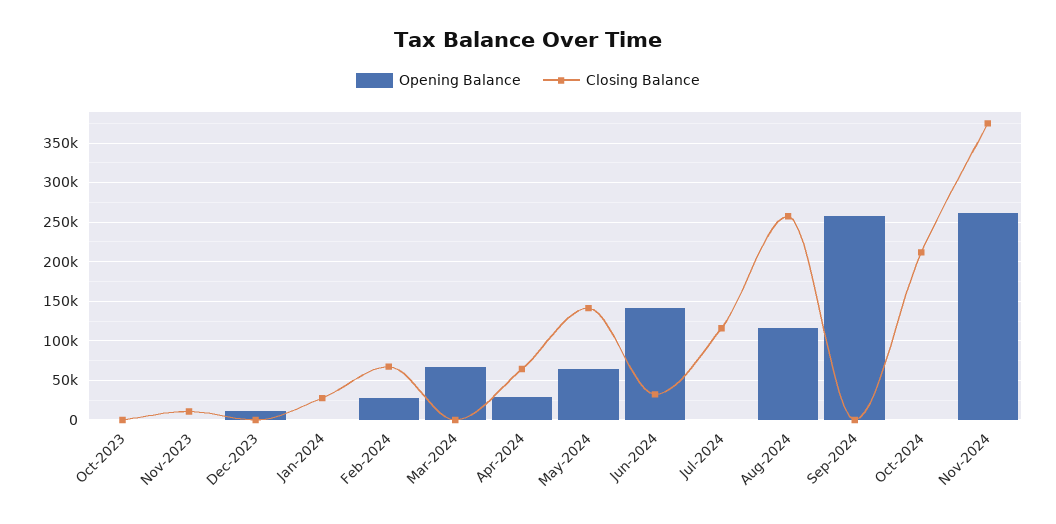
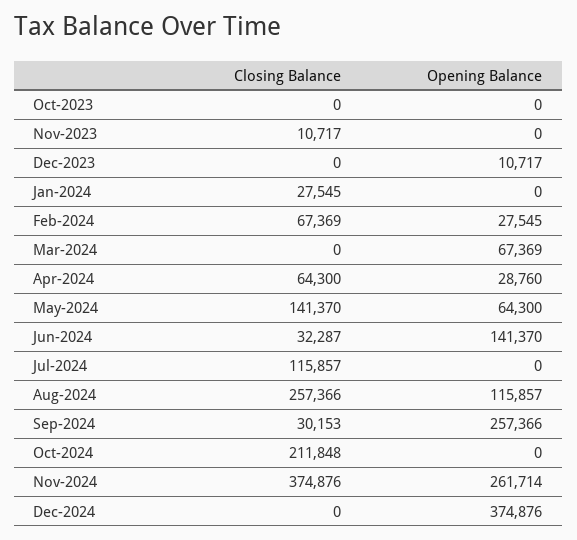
Closing Balance, Sep-2024: 0 -> 30153
Closing Balance, Dec-2024: none -> 0
Opening Balance, Dec-2024: none -> 374876

